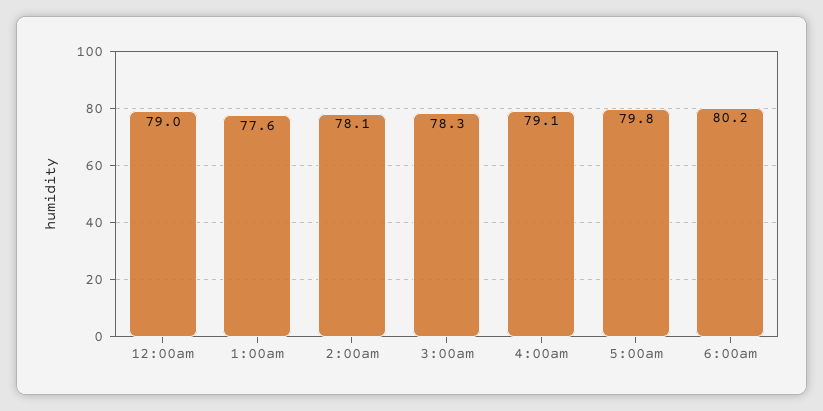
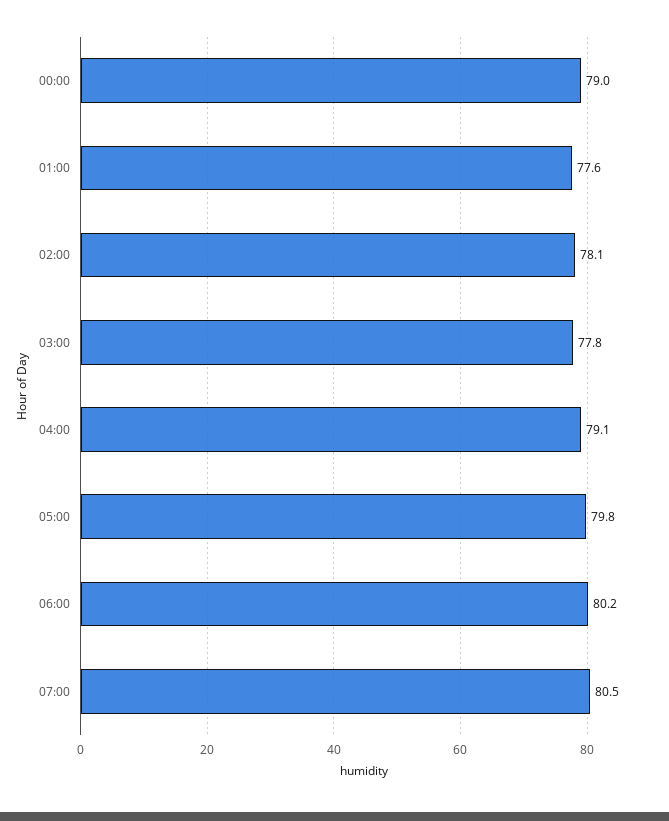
3:00am: 78.3 -> 77.8
07:00: none -> 80.5

